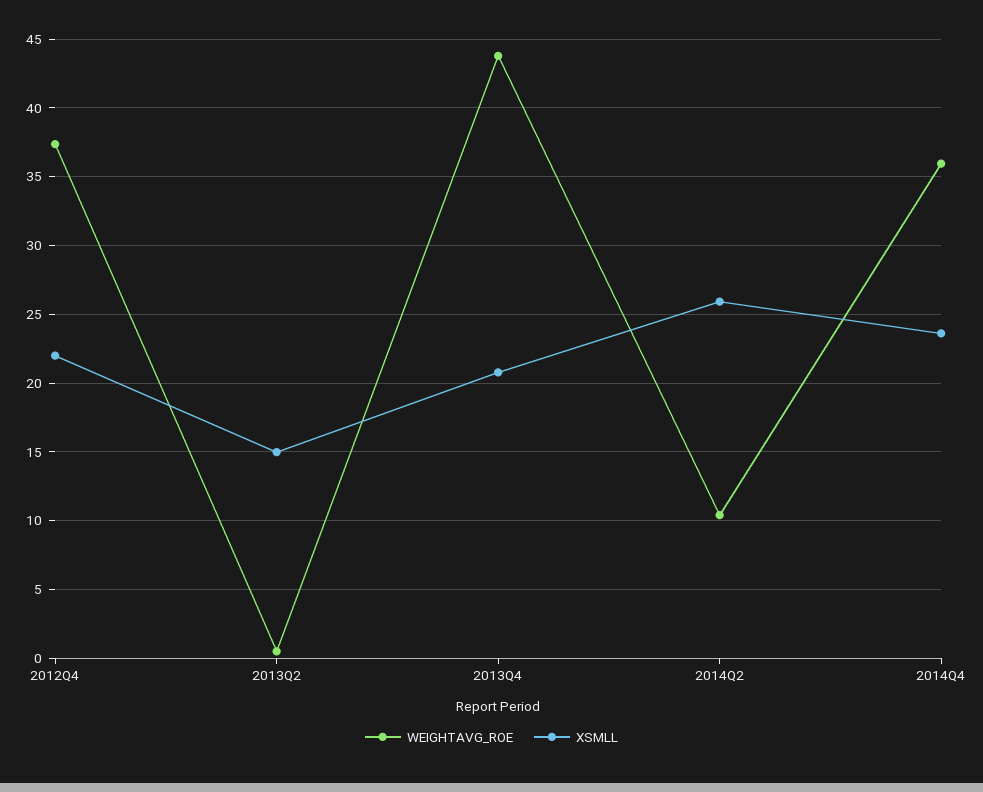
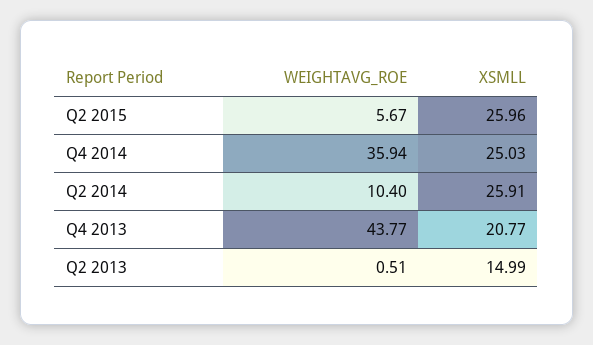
WEIGHTAVG_ROE, 2012Q4: 37.5 -> none
XSMLL, 2012Q4: 22 -> none
XSMLL, 2014Q4: 23.5 -> 25.03
WEIGHTAVG_ROE, Q2 2015: none -> 5.67
XSMLL, Q2 2015: none -> 25.96

